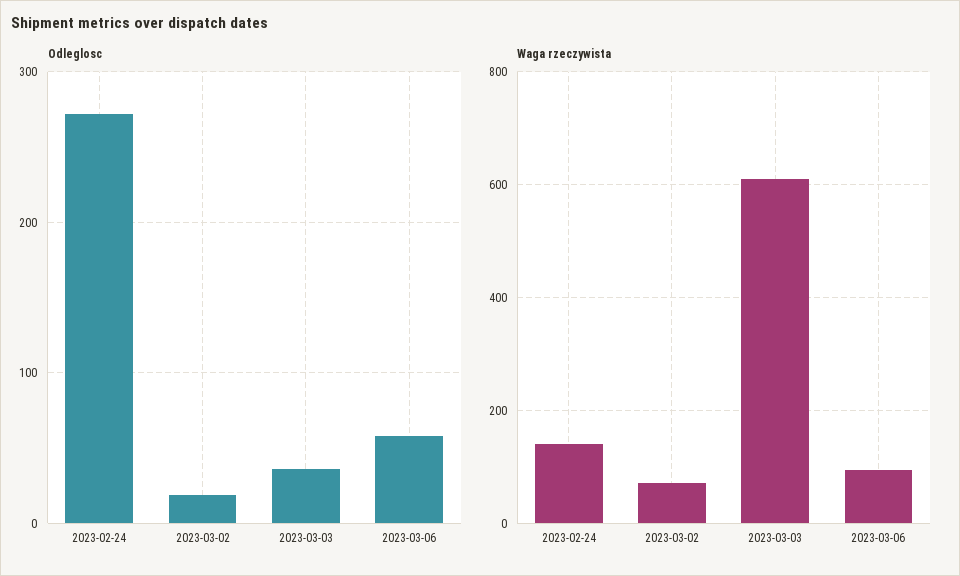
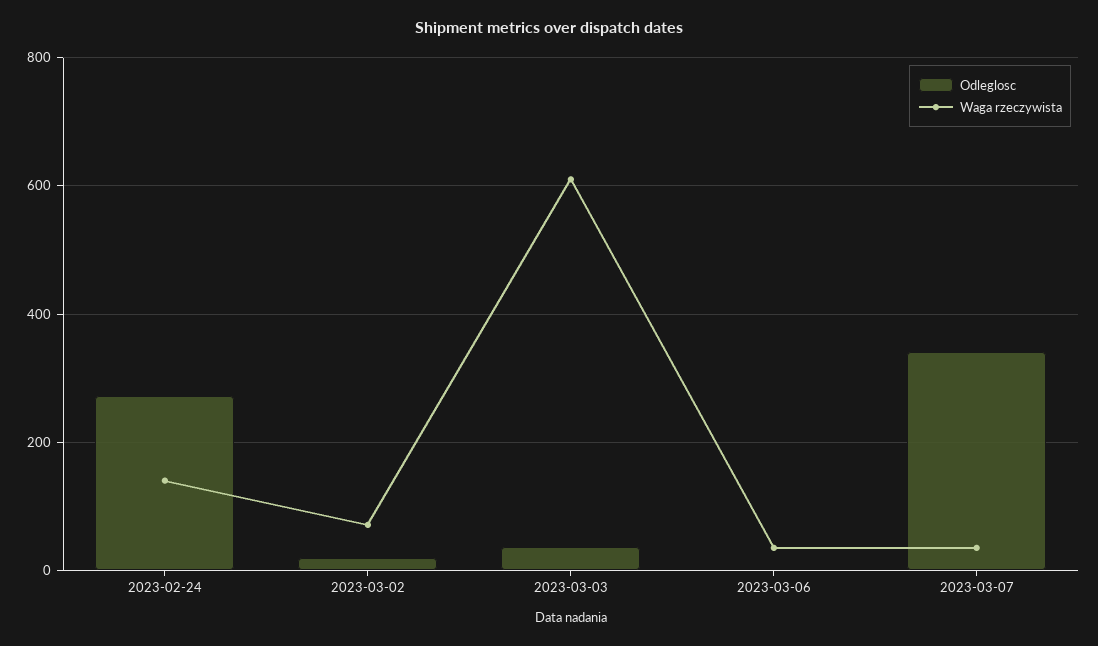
Odleglosc, 2023-03-06: 60 -> 0
Waga rzeczywista, 2023-03-06: 100 -> 40
Odleglosc, 2023-03-07: none -> 340
Waga rzeczywista, 2023-03-07: none -> 40

